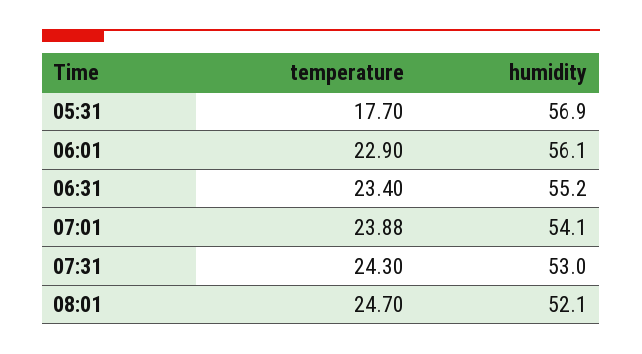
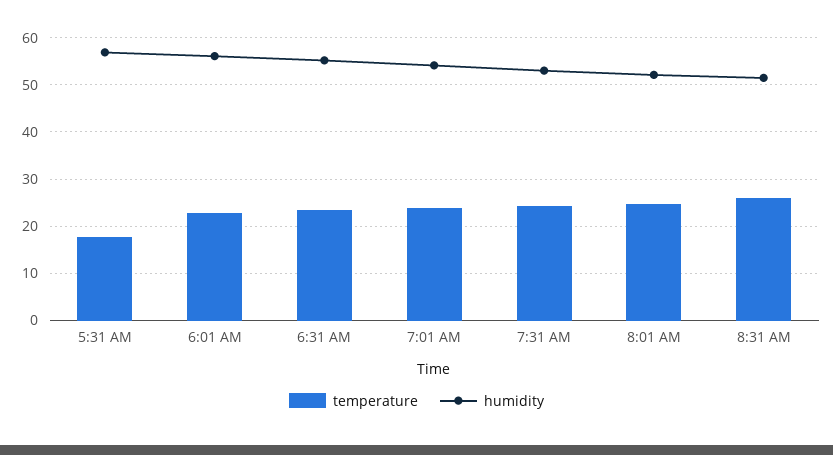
temperature, 8:31 AM: none -> 26
humidity, 8:31 AM: none -> 52

